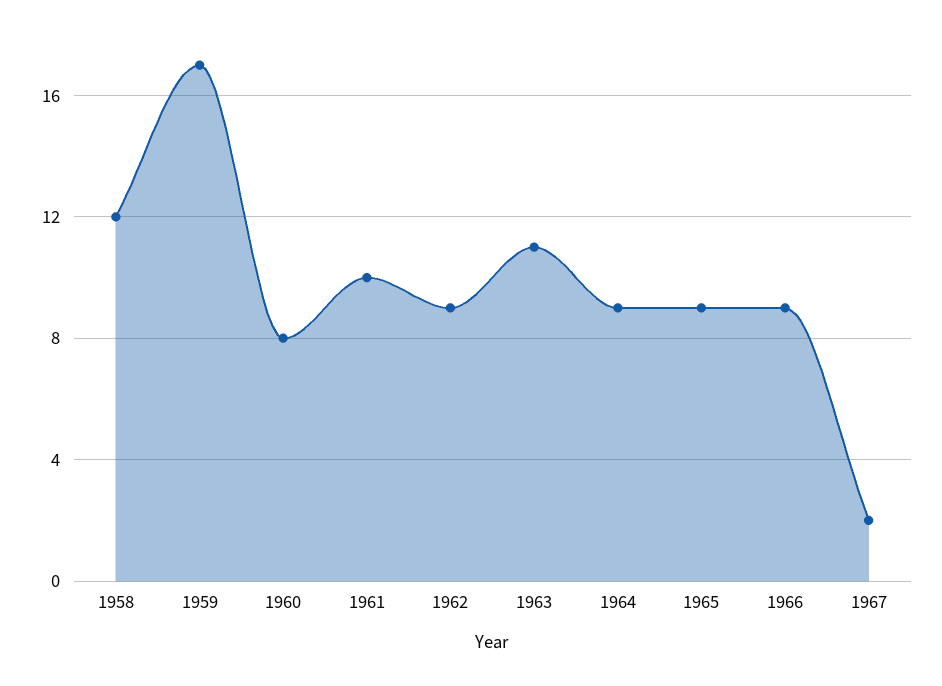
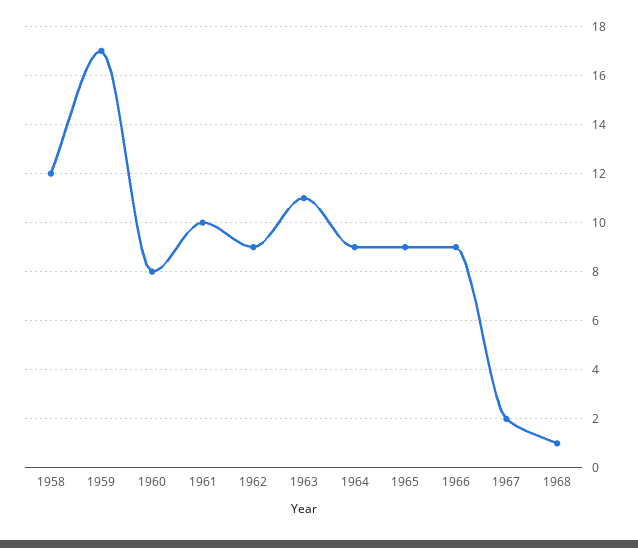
1968: none -> 1

